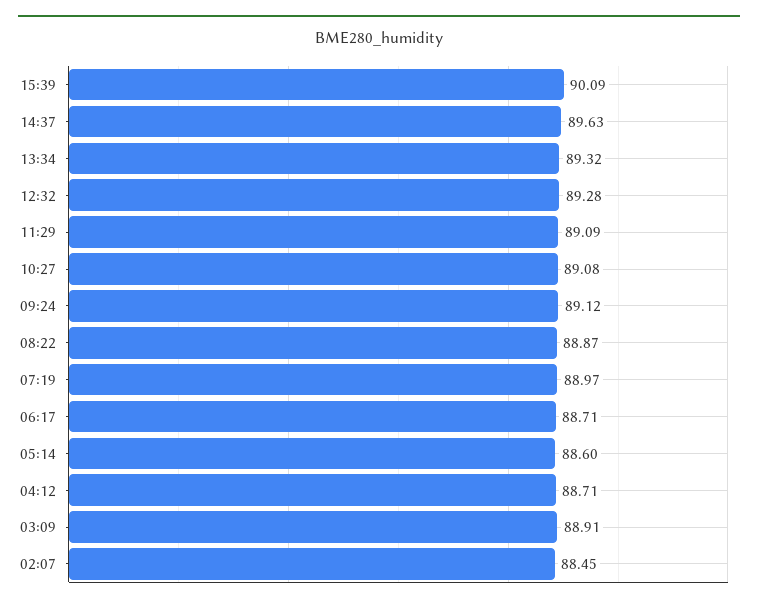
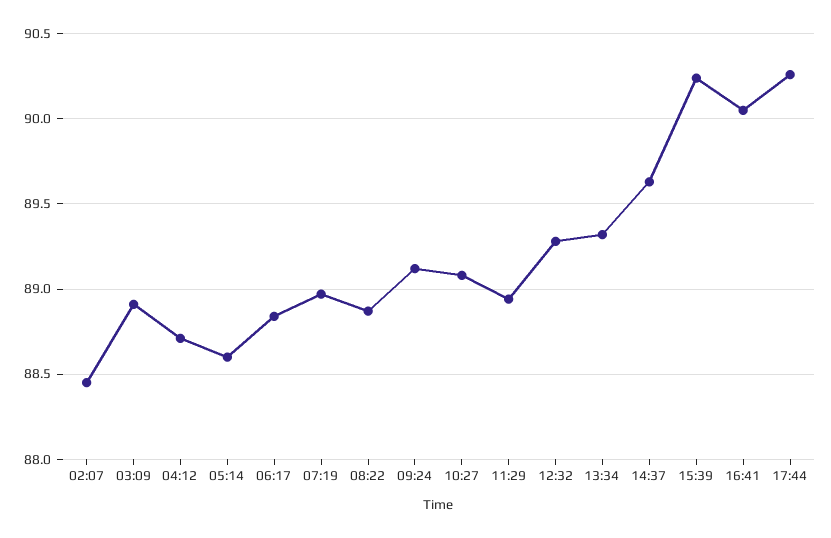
15:39: 90.09 -> 90.25
11:29: 89.09 -> 88.95
06:17: 88.71 -> 88.85
16:41: none -> 90.05
17:44: none -> 90.25

